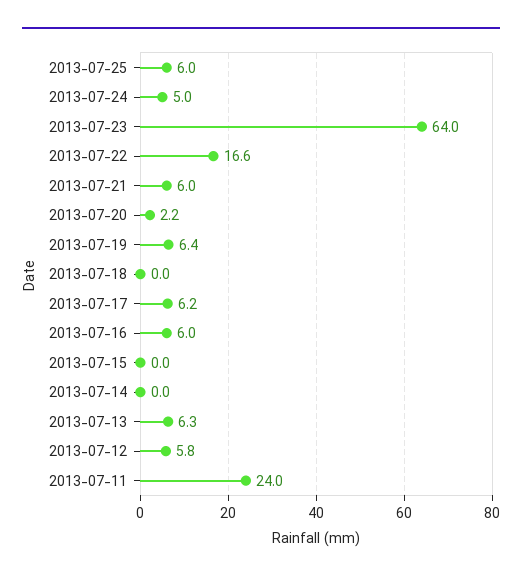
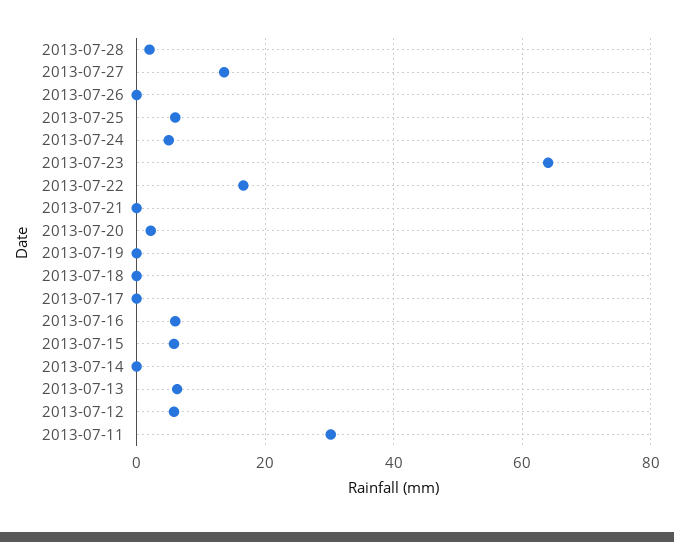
2013-07-21: 6 -> 0
2013-07-19: 6.4 -> 0
2013-07-17: 6.2 -> 0
2013-07-15: 0 -> 6
2013-07-11: 24 -> 30
2013-07-28: none -> 2
2013-07-27: none -> 14
2013-07-26: none -> 0

